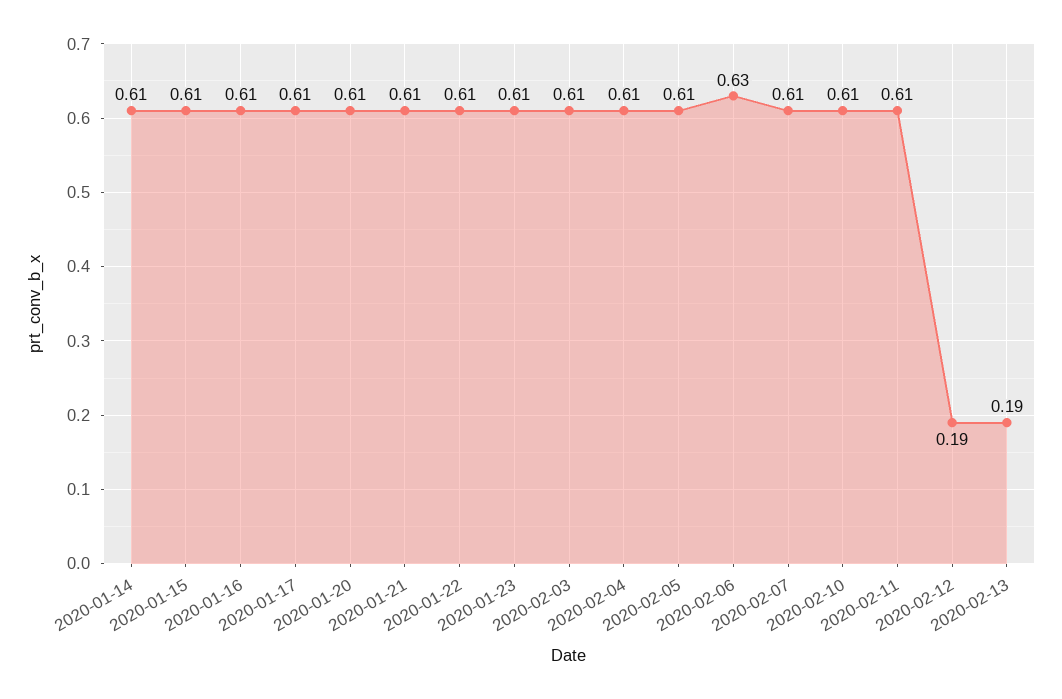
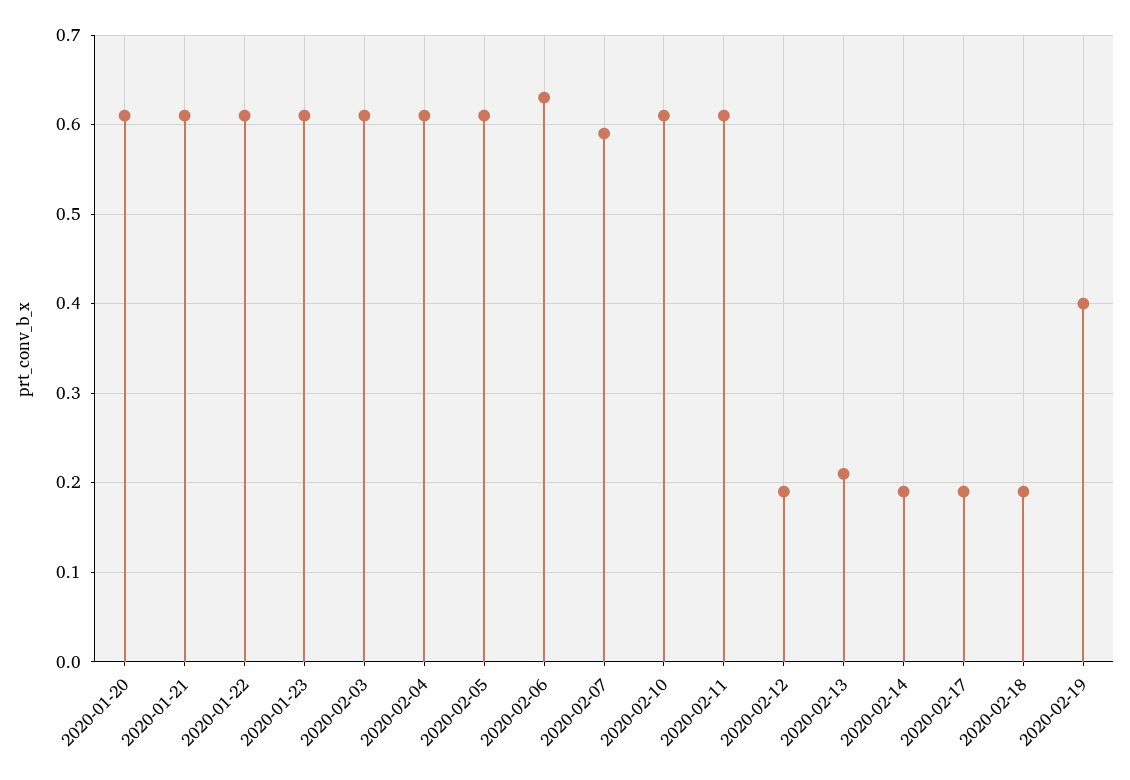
2020-01-14: 0.61 -> none
2020-01-15: 0.61 -> none
2020-01-16: 0.61 -> none
2020-01-17: 0.61 -> none
2020-02-07: 0.61 -> 0.59
2020-02-13: 0.19 -> 0.21
2020-02-14: none -> 0.19
2020-02-17: none -> 0.19
2020-02-18: none -> 0.19
2020-02-19: none -> 0.4

